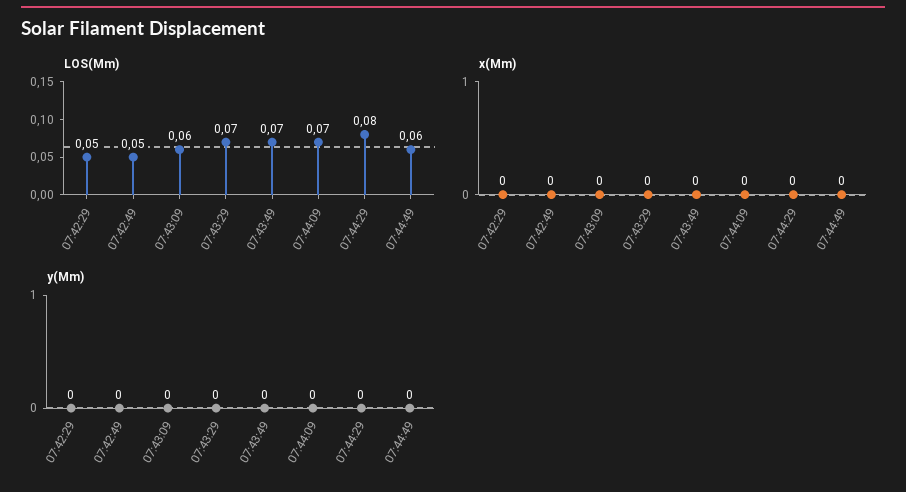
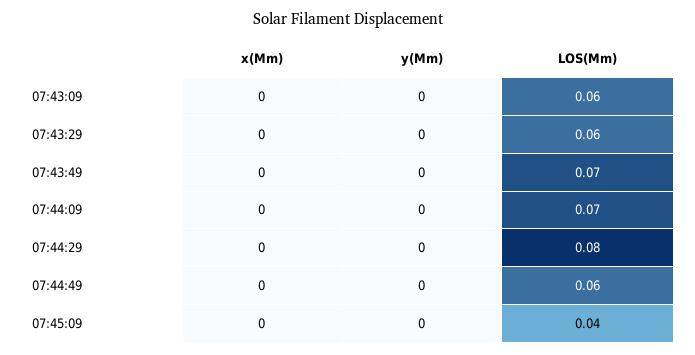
LOS(Mm), 07:42:29: 0.05 -> none
LOS(Mm), 07:42:49: 0.05 -> none
LOS(Mm), 07:43:29: 0.07 -> 0.06
x(Mm), 07:42:29: 0 -> none
x(Mm), 07:42:49: 0 -> none
y(Mm), 07:42:29: 0 -> none
y(Mm), 07:42:49: 0 -> none
x(Mm), 07:45:09: none -> 0
y(Mm), 07:45:09: none -> 0
LOS(Mm), 07:45:09: none -> 0.04

